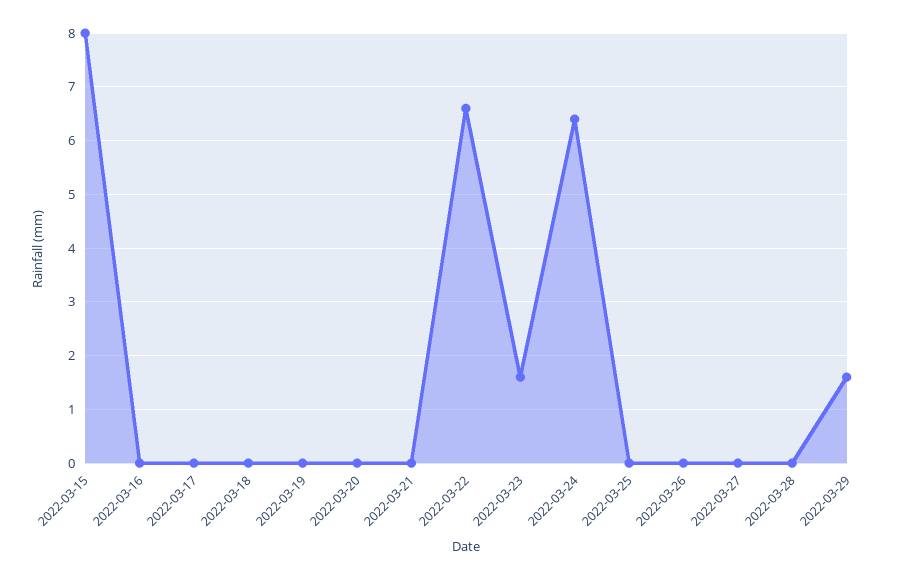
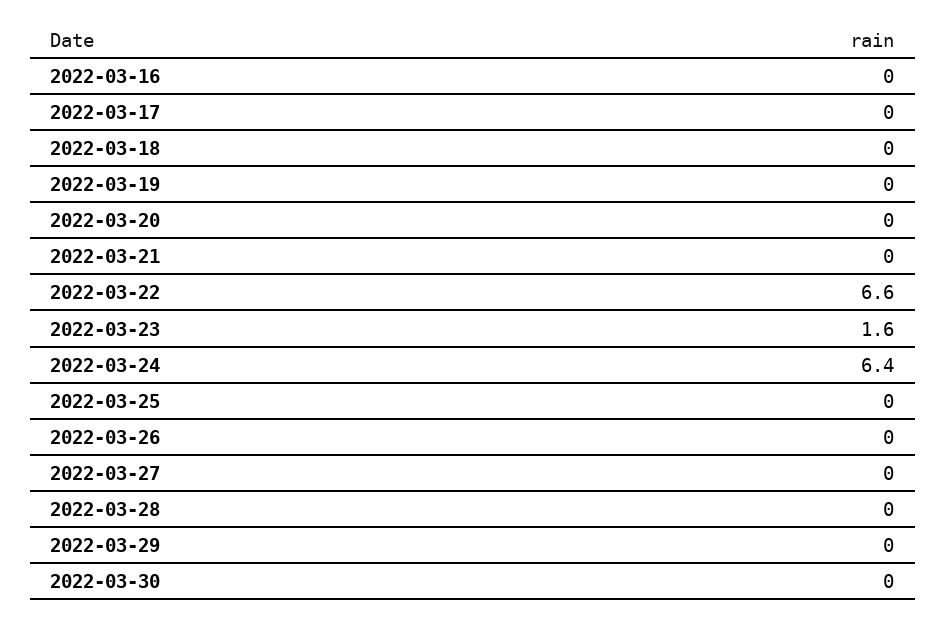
2022-03-15: 8 -> none
2022-03-29: 1.5 -> 0
2022-03-30: none -> 0

